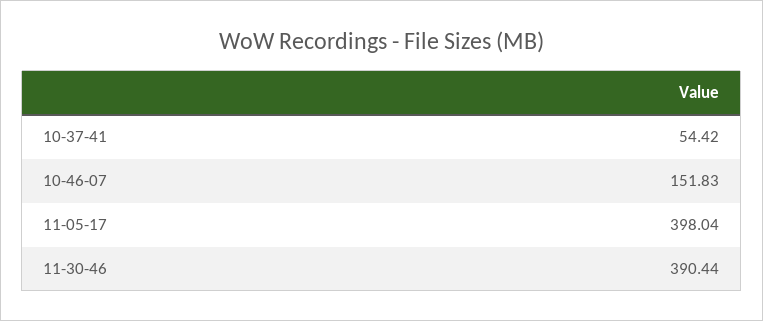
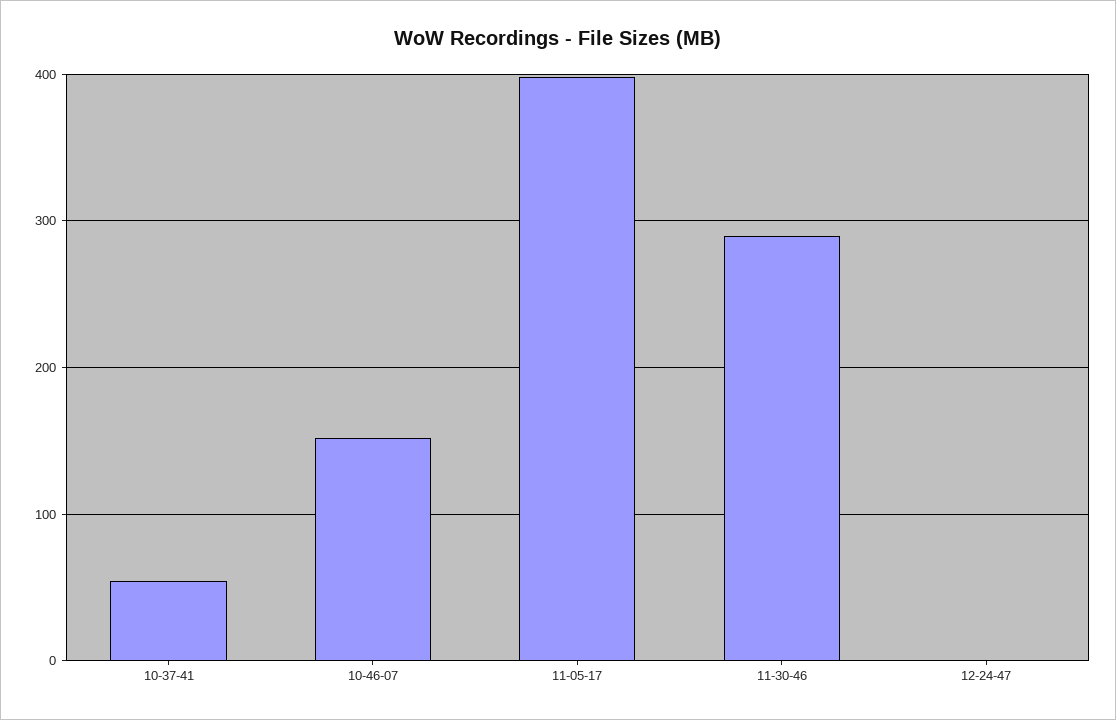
11-30-46: 390.44 -> 290
12-24-47: none -> 0

